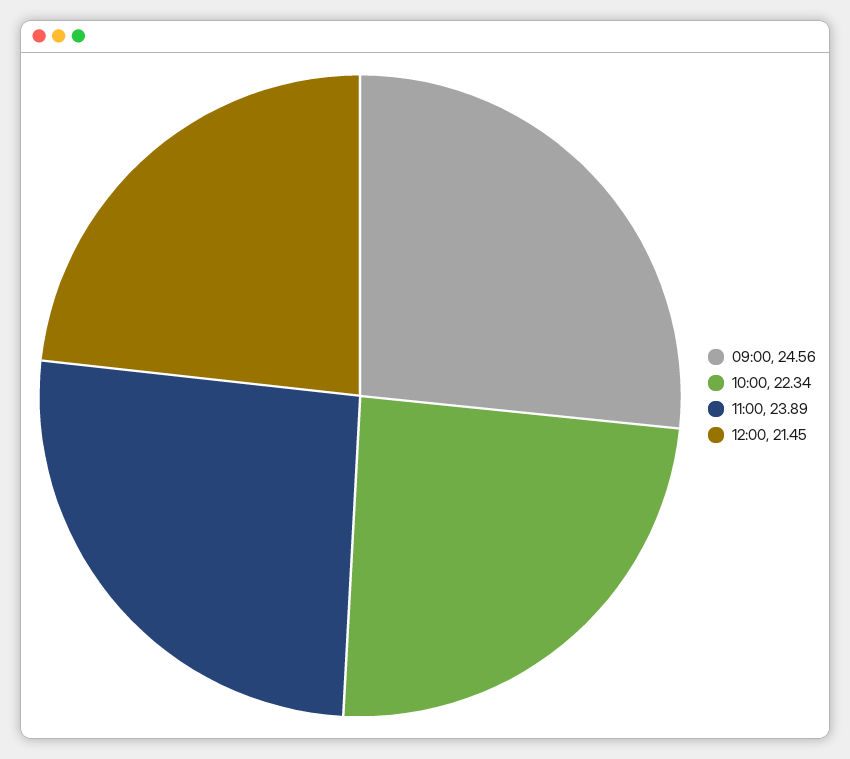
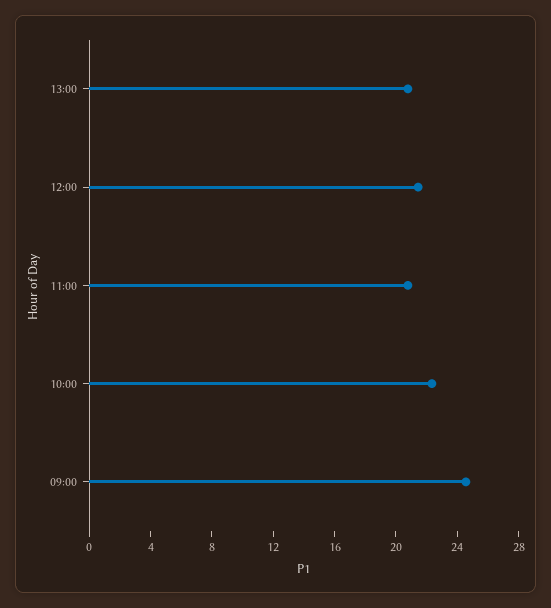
11:00: 23.89 -> 21
13:00: none -> 21

